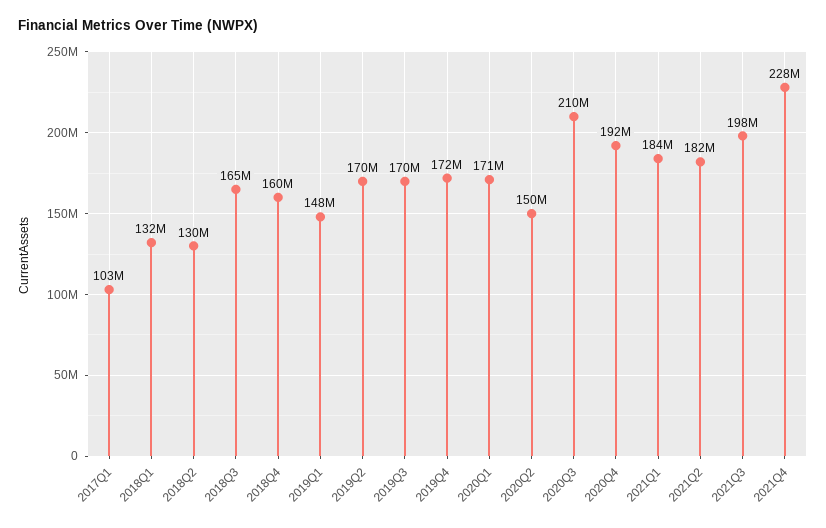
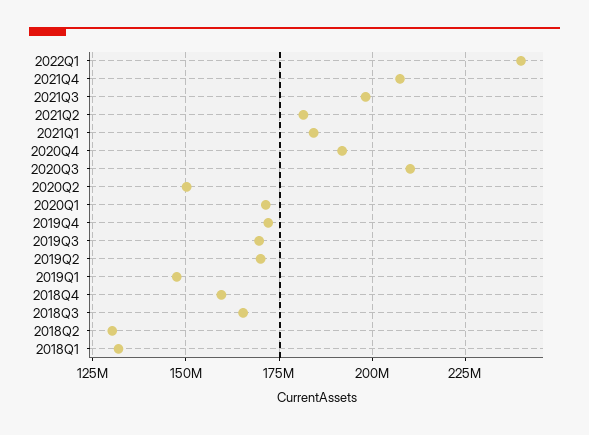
2017Q1: 103000000 -> none
2021Q4: 228000000 -> 207500000
2022Q1: none -> 240000000

